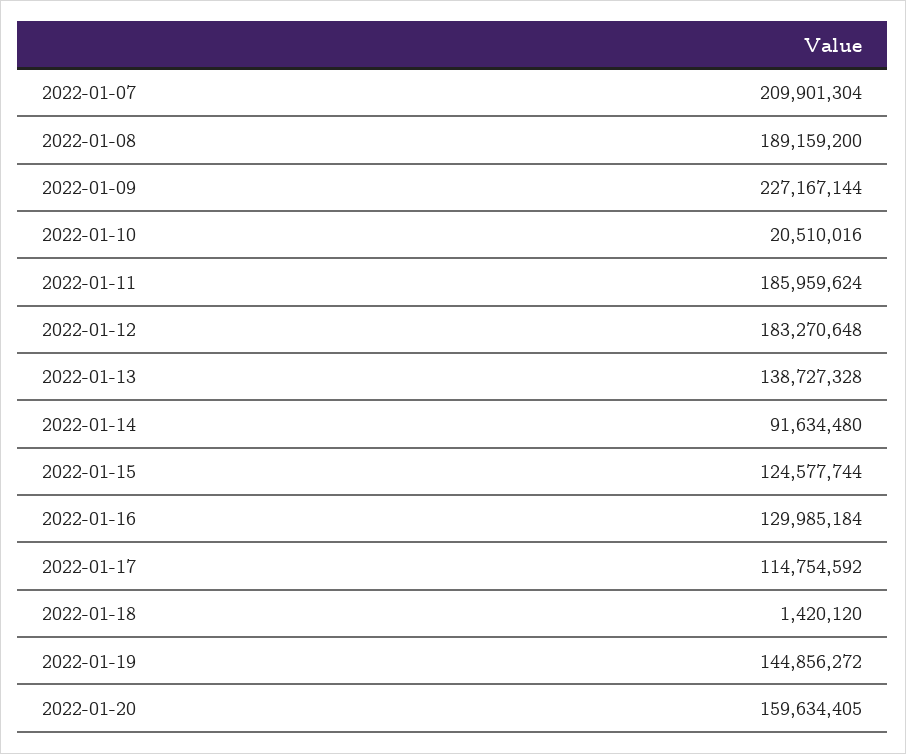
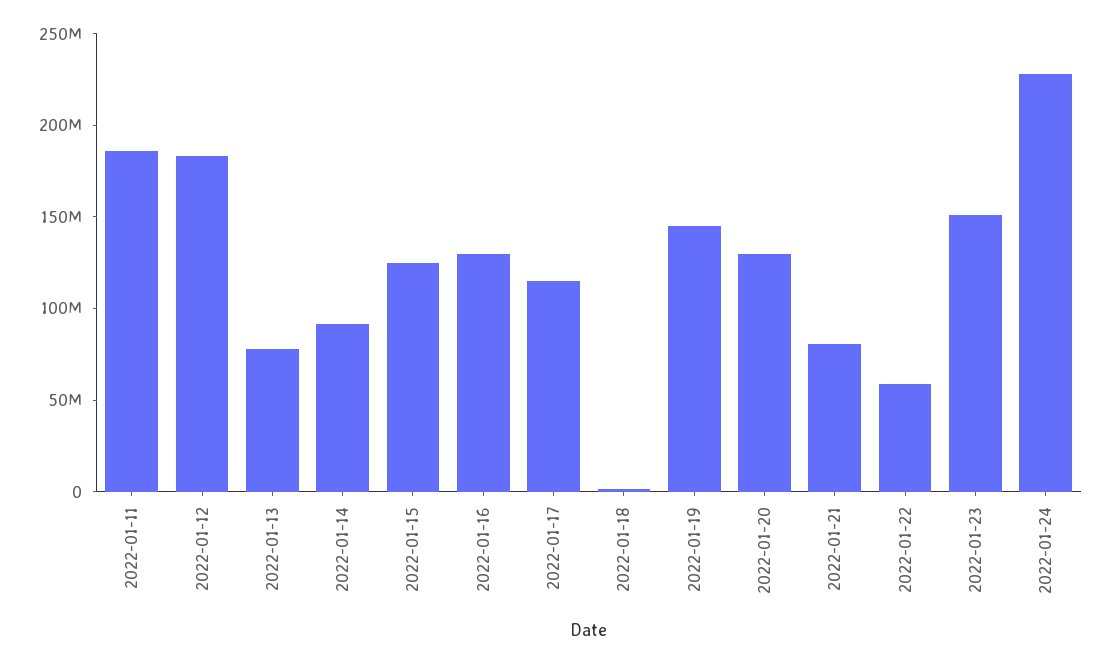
2022-01-07: 209901304 -> none
2022-01-08: 189159200 -> none
2022-01-09: 227167144 -> none
2022-01-10: 20510016 -> none
2022-01-13: 138727328 -> 80000000
2022-01-20: 159634405 -> 130000000
2022-01-21: none -> 80000000
2022-01-22: none -> 60000000
2022-01-23: none -> 150000000
2022-01-24: none -> 230000000

